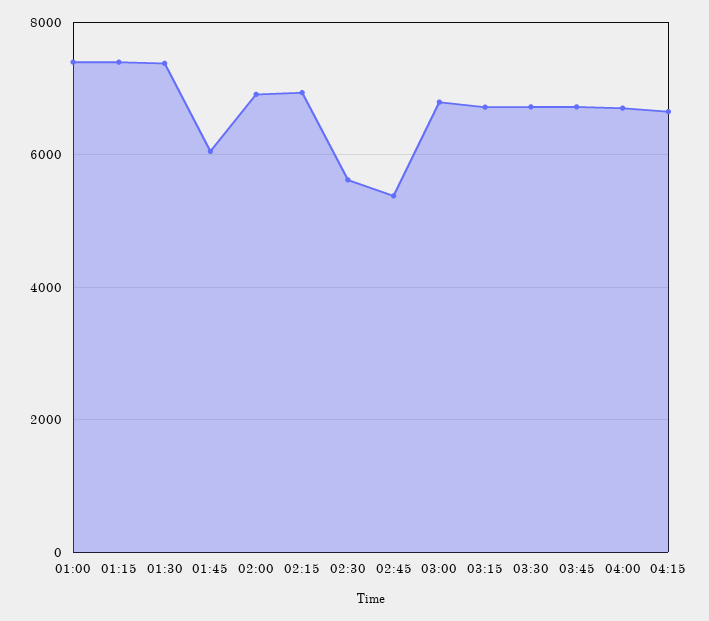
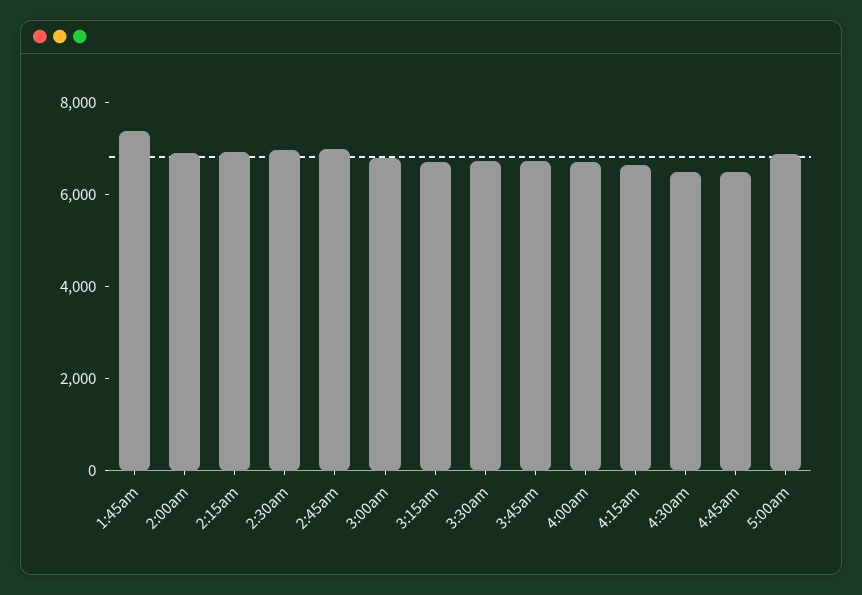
01:00: 7400 -> none
01:15: 7400 -> none
01:30: 7400 -> none
01:45: 6000 -> 7500
02:30: 5600 -> 7000
02:45: 5400 -> 7000
4:30am: none -> 6500
4:45am: none -> 6500
5:00am: none -> 7000

